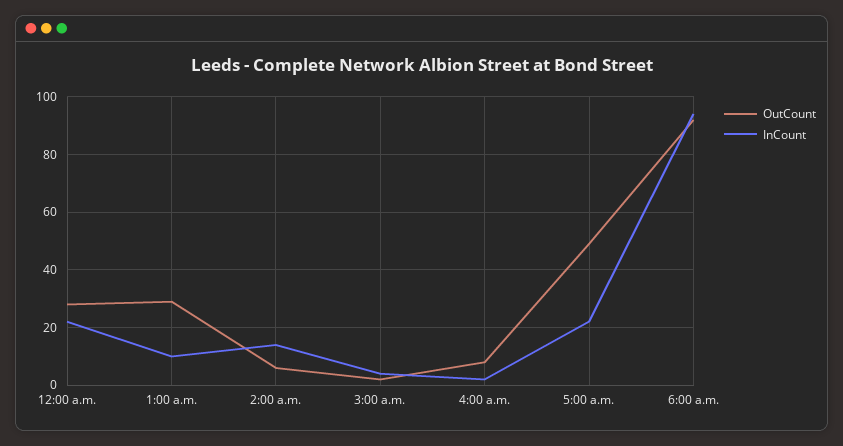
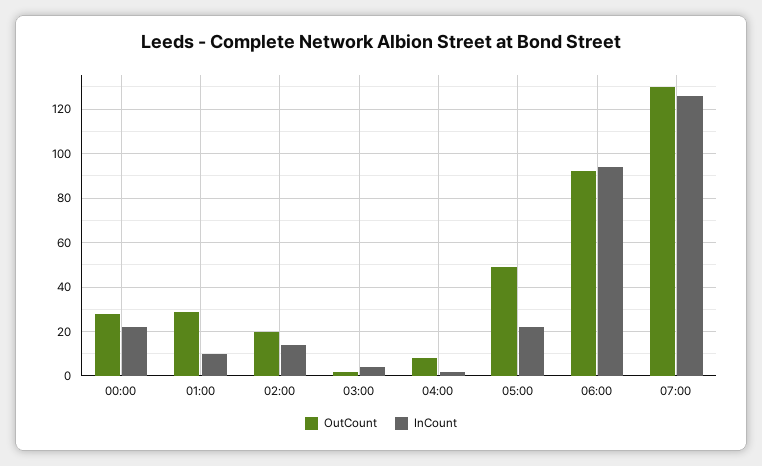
OutCount, 2:00 a.m.: 5 -> 20
OutCount, 07:00: none -> 130
InCount, 07:00: none -> 125

